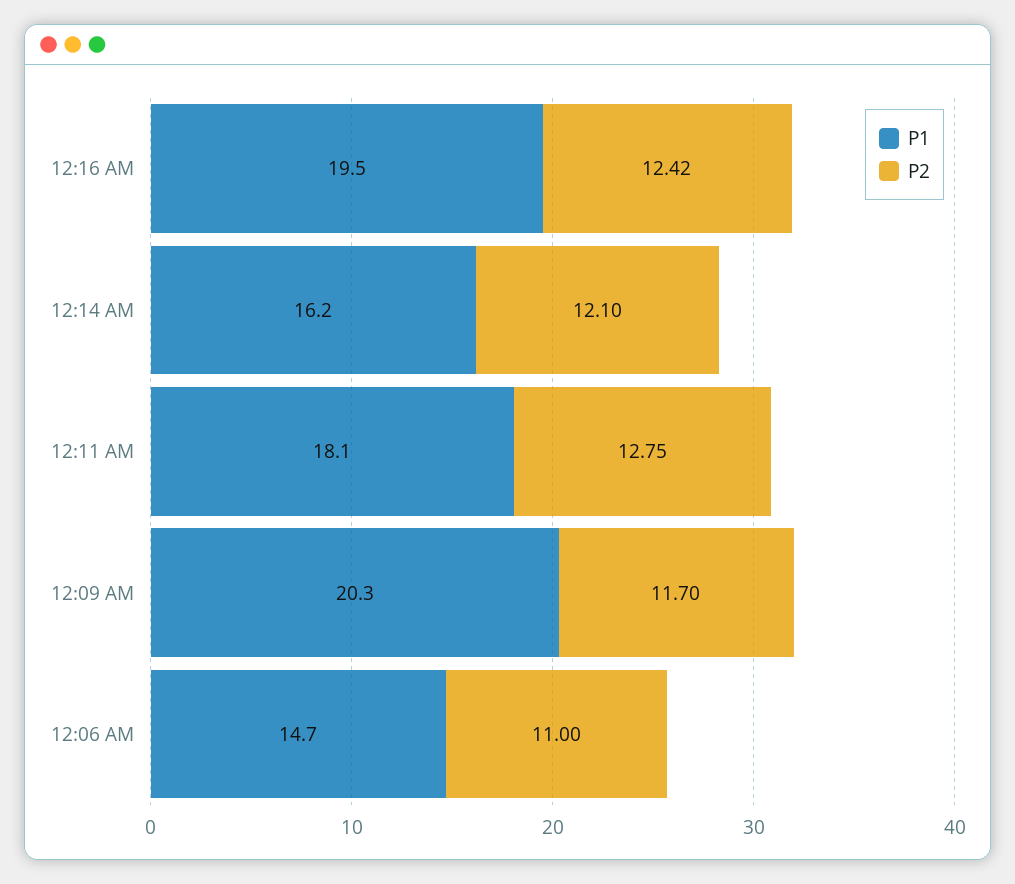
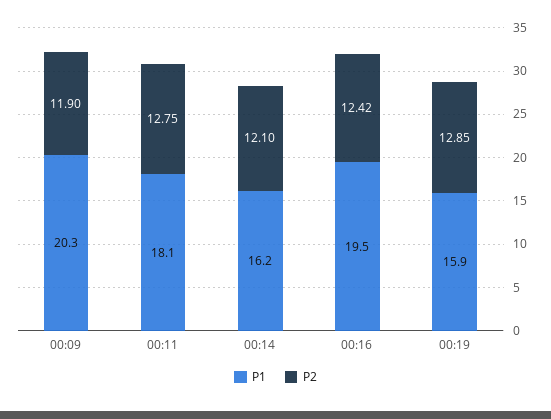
P2, 12:09 AM: 11.7 -> 11.9
P1, 12:06 AM: 14.7 -> none
P2, 12:06 AM: 11 -> none
P1, 00:19: none -> 15.9
P2, 00:19: none -> 12.85

